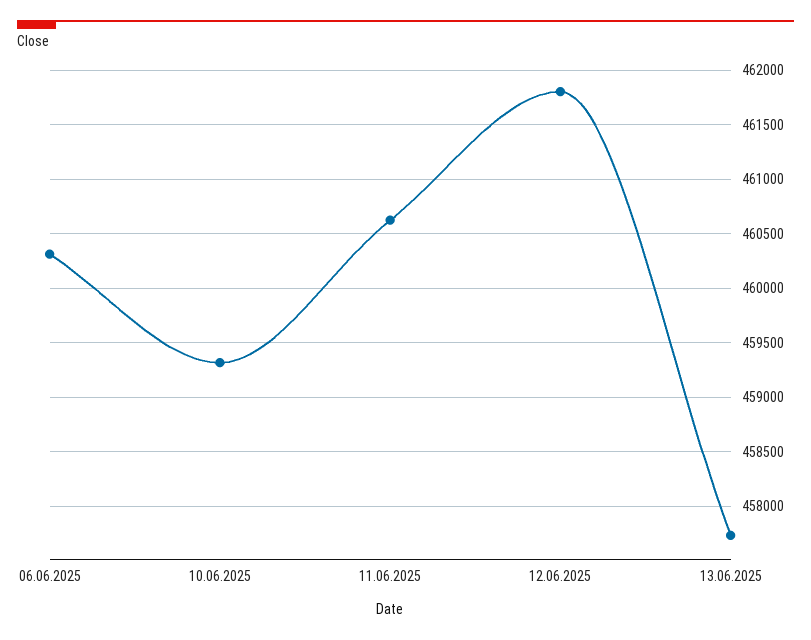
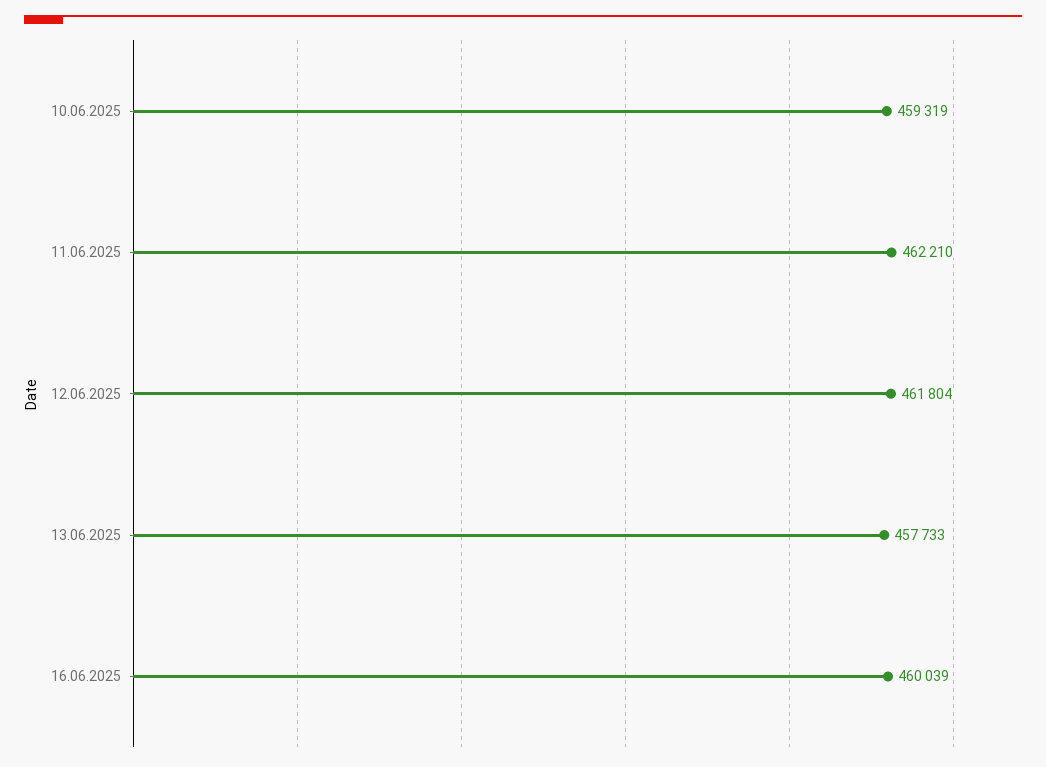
06.06.2025: 460300 -> none
11.06.2025: 460600 -> 462210
16.06.2025: none -> 460039

